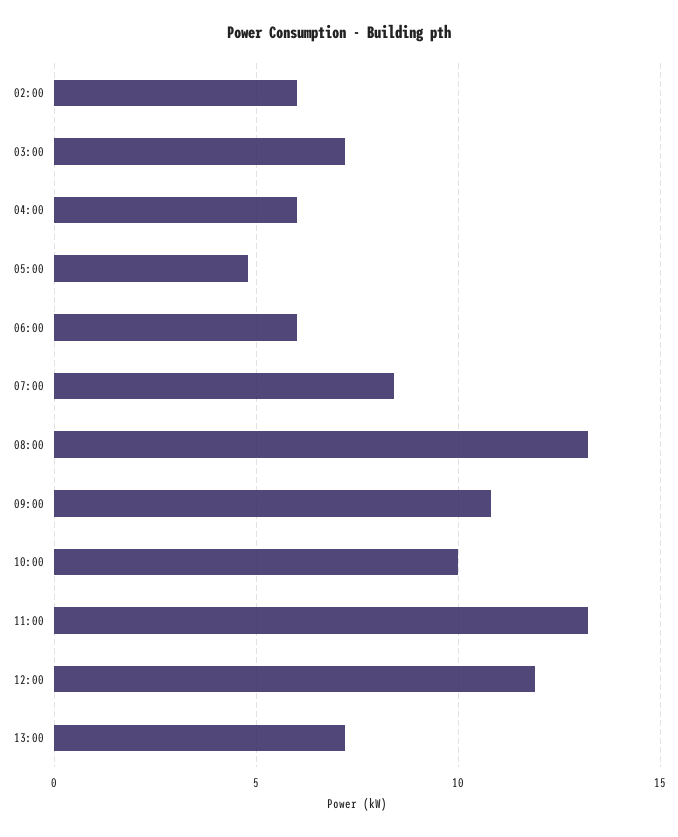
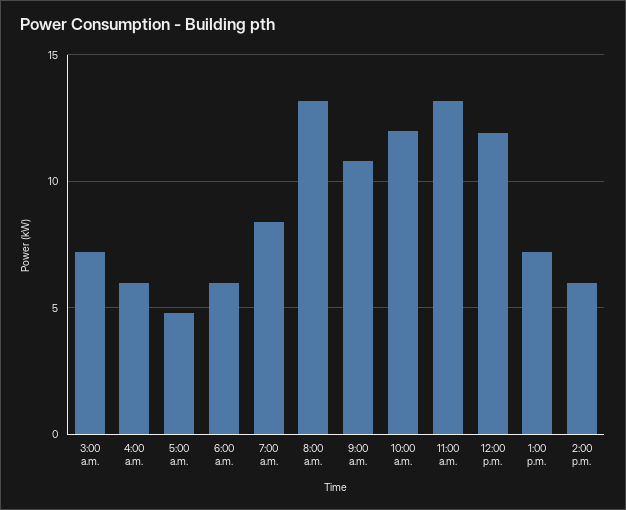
02:00: 6 -> none
10:00: 10 -> 12
2:00 p.m.: none -> 6

